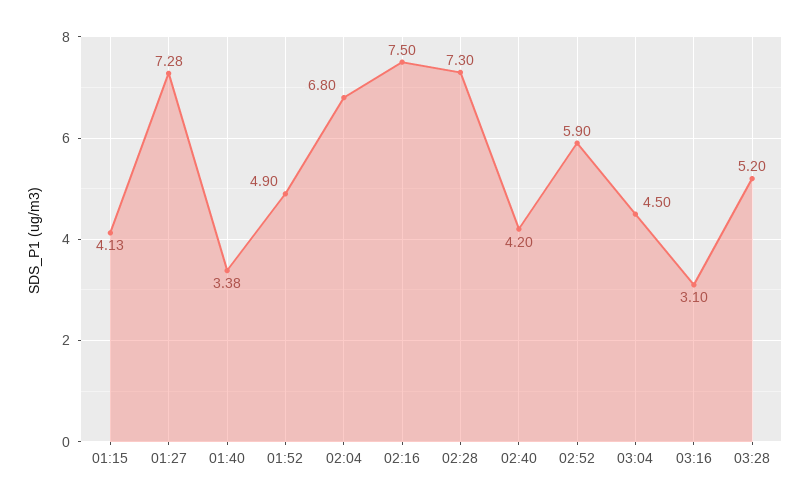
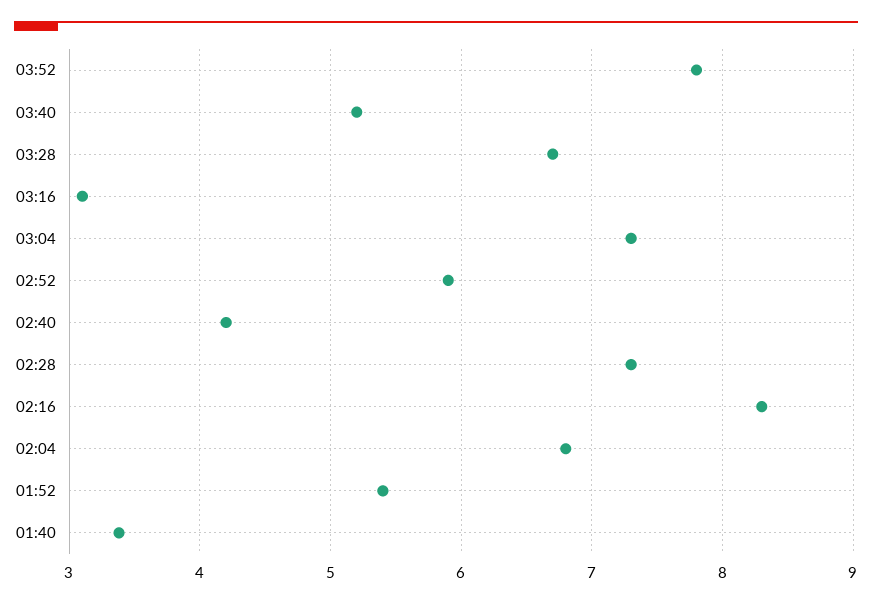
01:15: 4.13 -> none
01:27: 7.28 -> none
01:52: 4.9 -> 5.4
02:16: 7.5 -> 8.3
03:04: 4.5 -> 7.3
03:28: 5.2 -> 6.7
03:52: none -> 7.8
03:40: none -> 5.2

